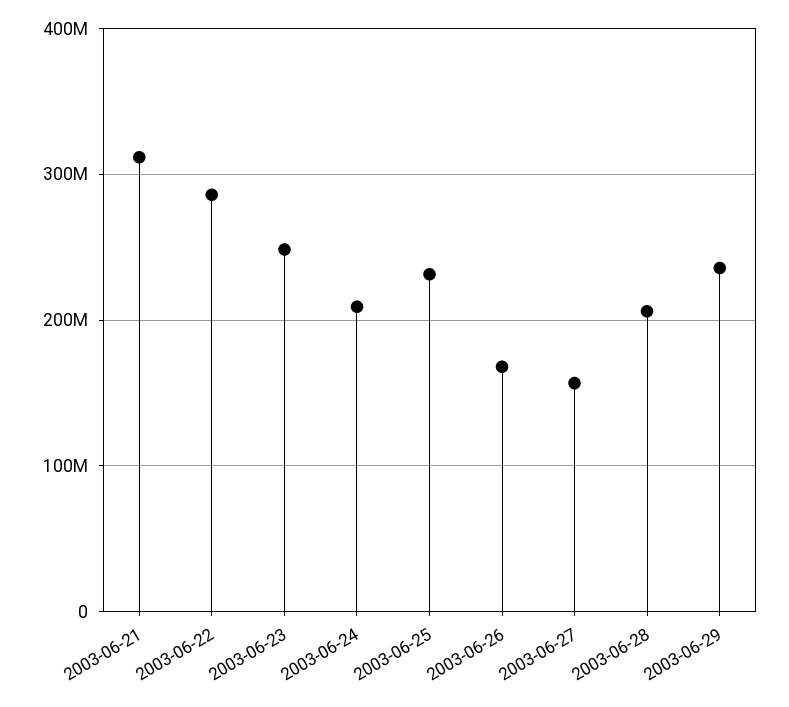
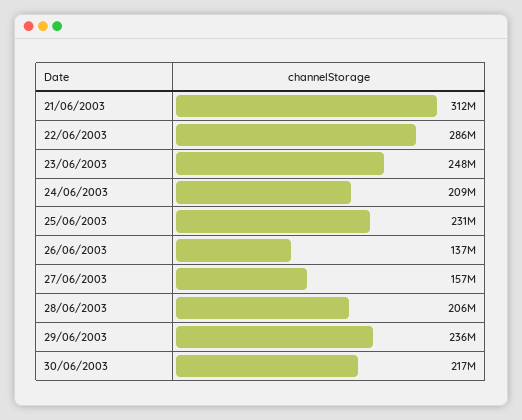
2003-06-26: 170000000 -> 137000000
30/06/2003: none -> 217000000

